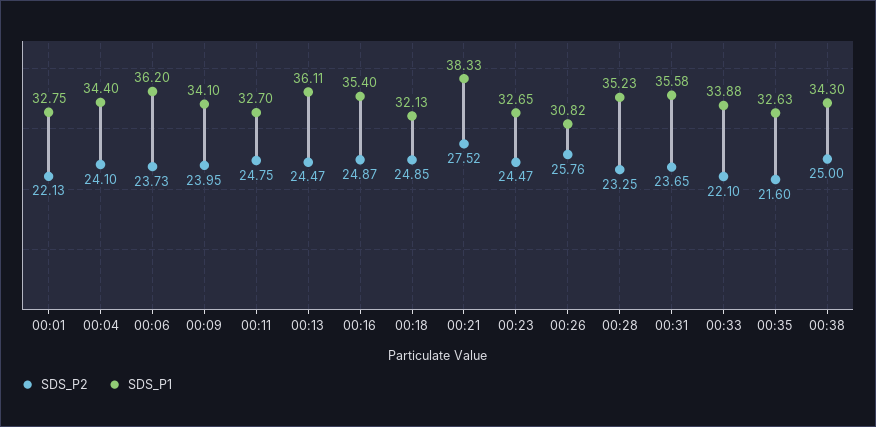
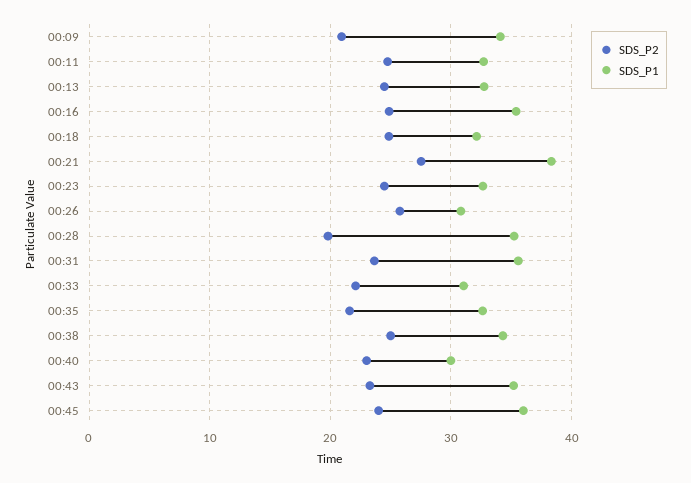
SDS_P2, 00:01: 22.13 -> none
SDS_P1, 00:01: 32.75 -> none
SDS_P2, 00:04: 24.1 -> none
SDS_P1, 00:04: 34.4 -> none
SDS_P2, 00:06: 23.73 -> none
SDS_P1, 00:06: 36.2 -> none
SDS_P2, 00:09: 23.95 -> 21
SDS_P1, 00:13: 36.11 -> 33
SDS_P2, 00:28: 23.25 -> 20
SDS_P1, 00:33: 33.88 -> 31
SDS_P2, 00:40: none -> 23
SDS_P1, 00:40: none -> 30
SDS_P2, 00:43: none -> 23
SDS_P1, 00:43: none -> 35
SDS_P2, 00:45: none -> 24
SDS_P1, 00:45: none -> 36

